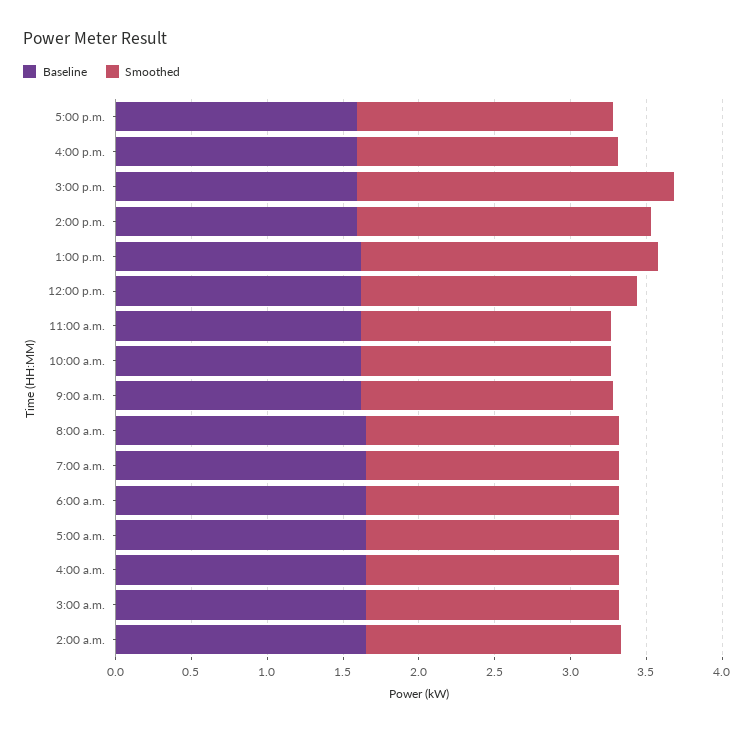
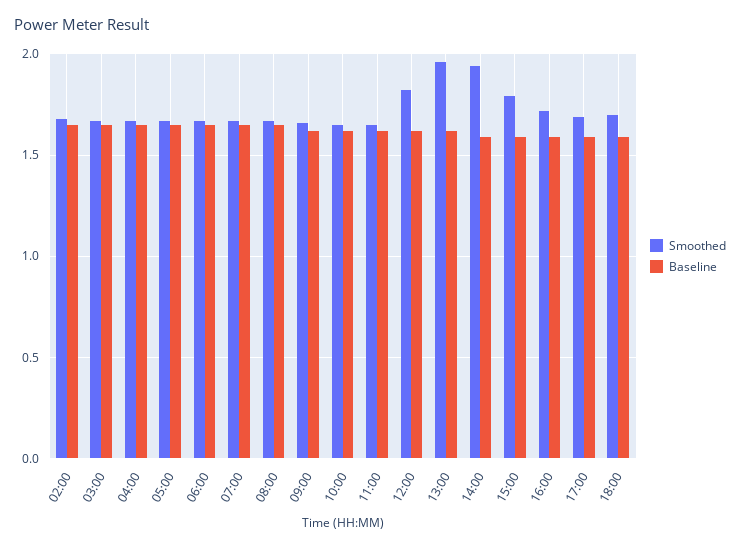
Smoothed, 3:00 p.m.: 2.1 -> 1.8
Smoothed, 18:00: none -> 1.7
Baseline, 18:00: none -> 1.6

